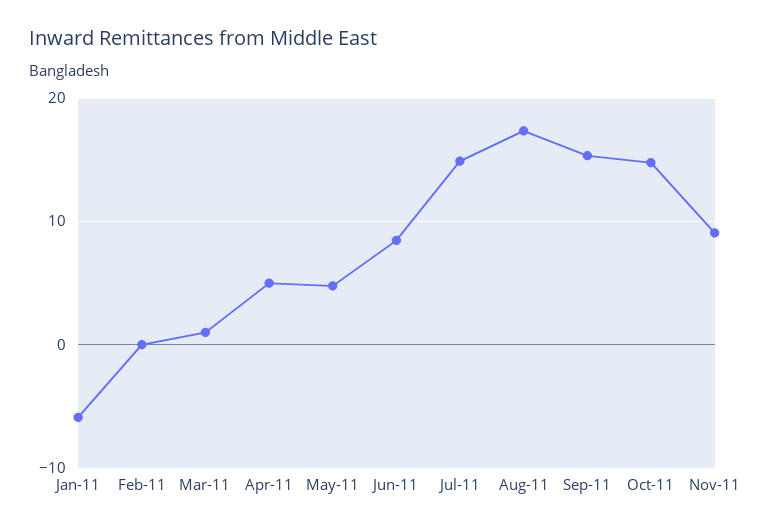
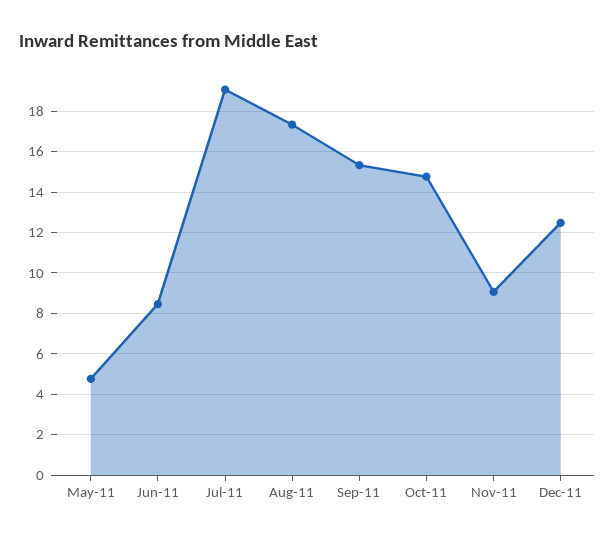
Jan-11: -6 -> none
Feb-11: 0 -> none
Mar-11: 1 -> none
Apr-11: 5 -> none
Jul-11: 15 -> 19
Dec-11: none -> 12.5

